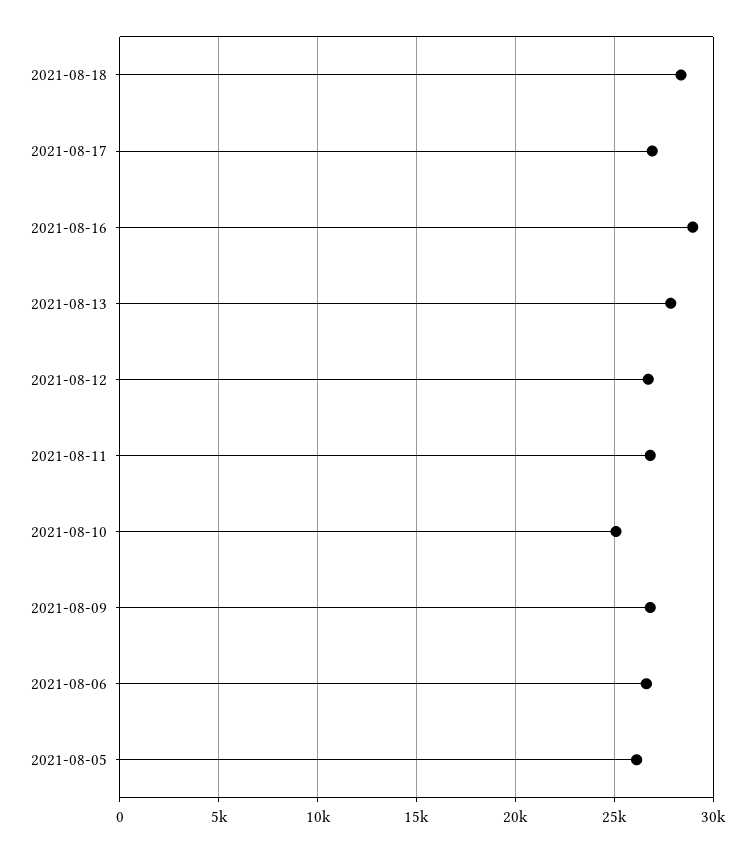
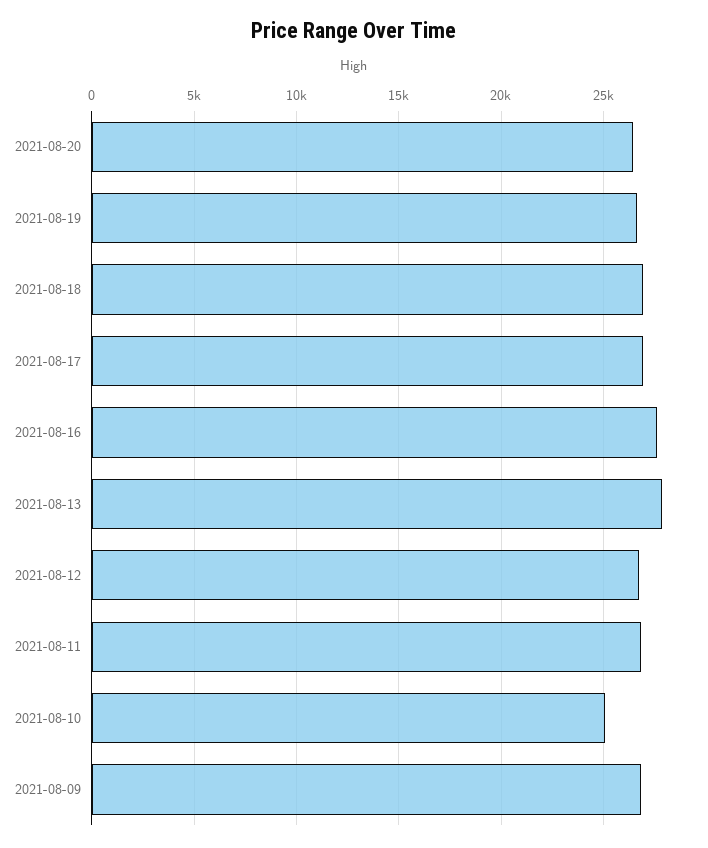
2021-08-18: 28500 -> 27000
2021-08-16: 29000 -> 27500
2021-08-06: 26500 -> none
2021-08-05: 26000 -> none
2021-08-20: none -> 26500
2021-08-19: none -> 26500

